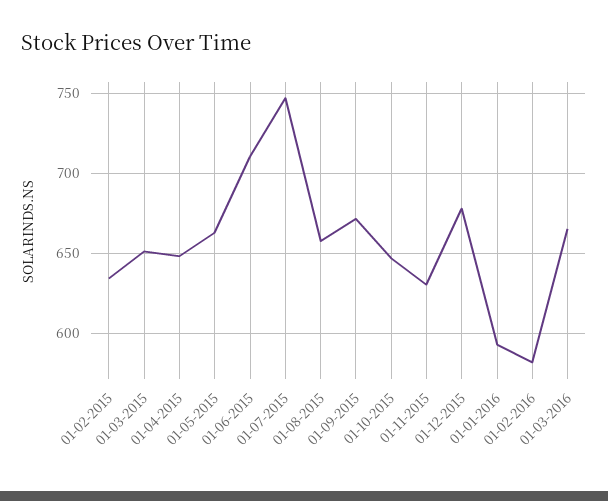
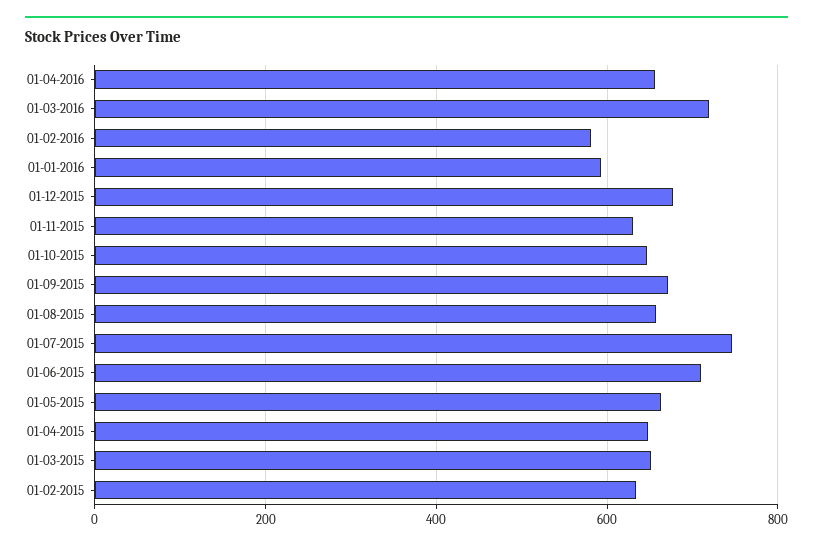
01-03-2016: 665 -> 720
01-04-2016: none -> 660

